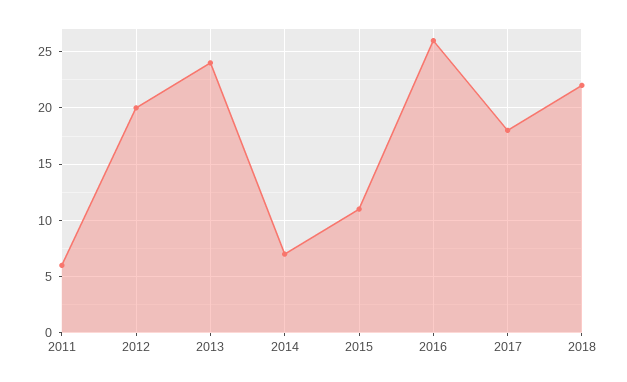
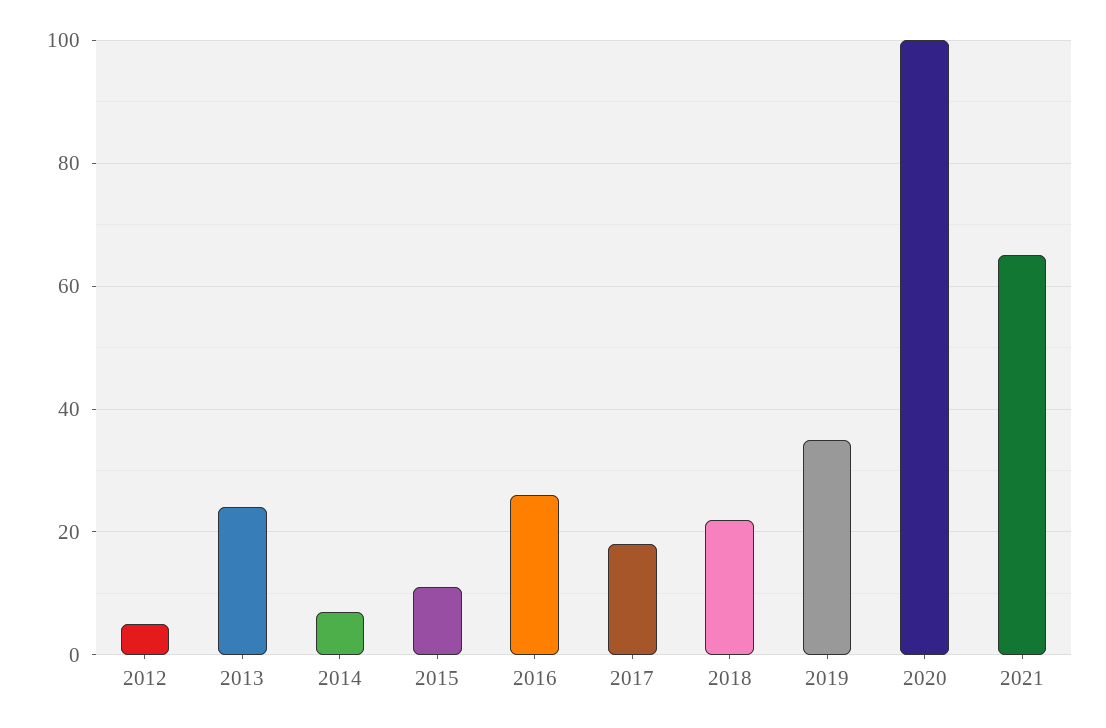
2011: 6 -> none
2012: 20 -> 5
2019: none -> 35
2020: none -> 100
2021: none -> 65

